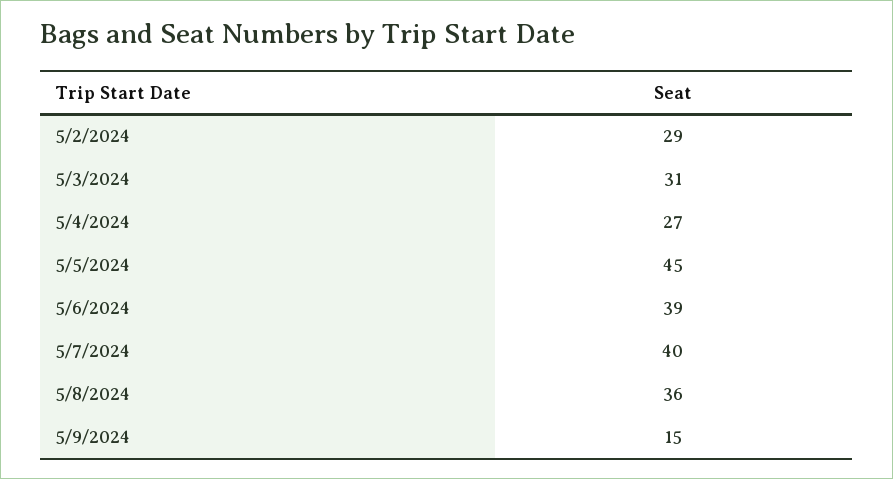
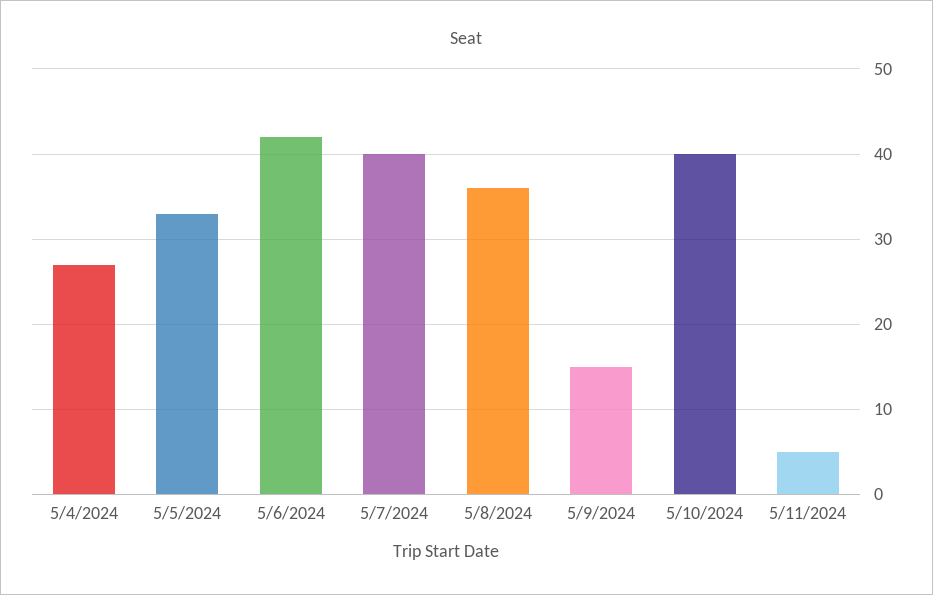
5/2/2024: 29 -> none
5/3/2024: 31 -> none
5/5/2024: 45 -> 33
5/6/2024: 39 -> 42
5/10/2024: none -> 40
5/11/2024: none -> 5

